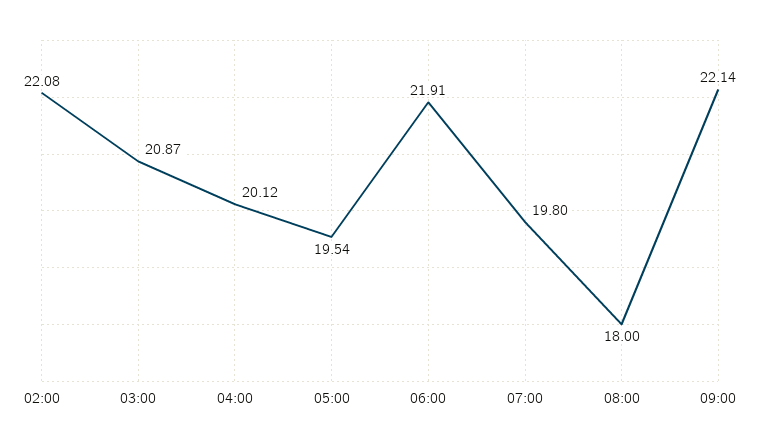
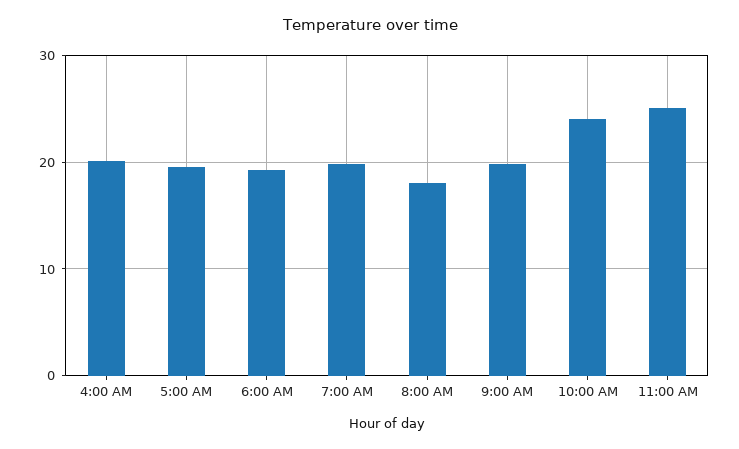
02:00: 22.08 -> none
03:00: 20.87 -> none
06:00: 21.91 -> 19
09:00: 22.14 -> 20
10:00 AM: none -> 24
11:00 AM: none -> 25

